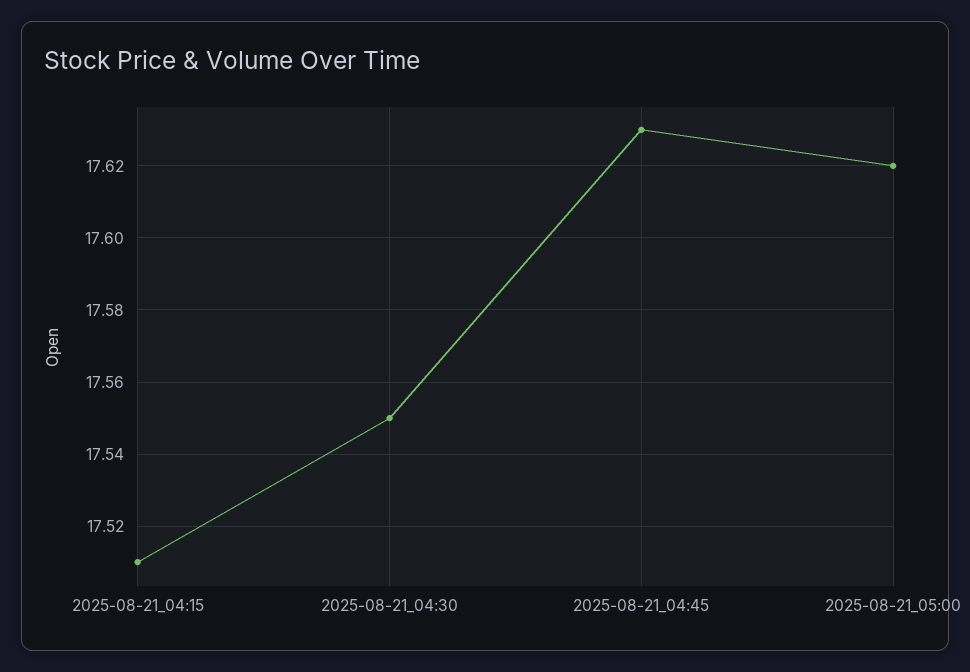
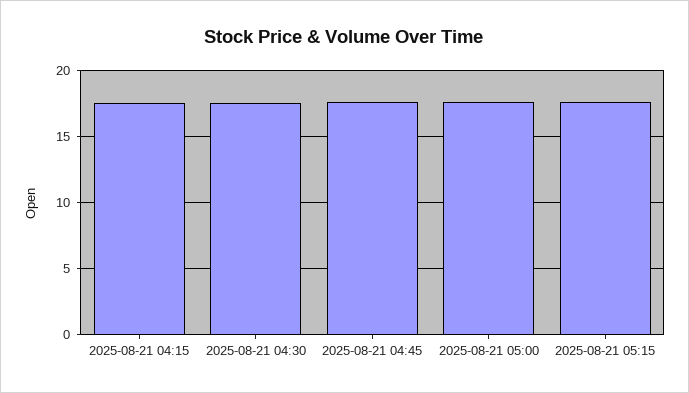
2025-08-21 05:15: none -> 17.5

